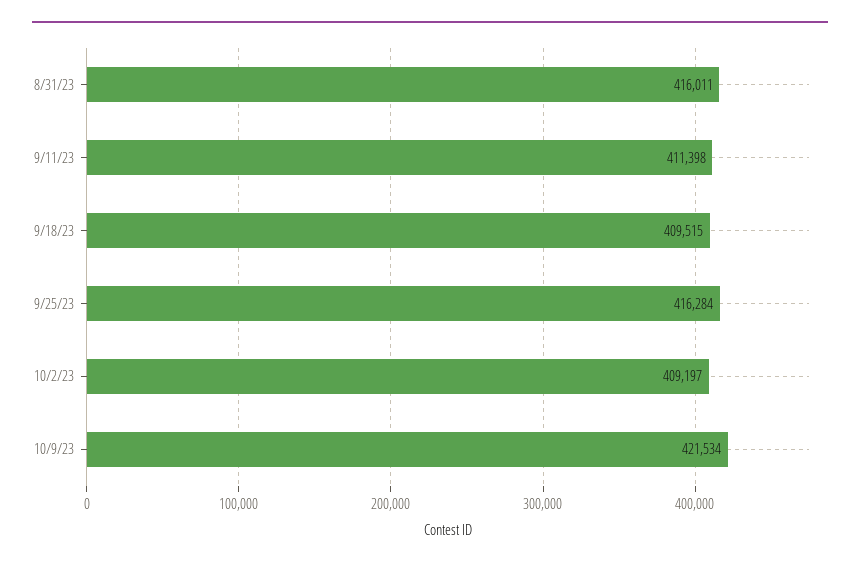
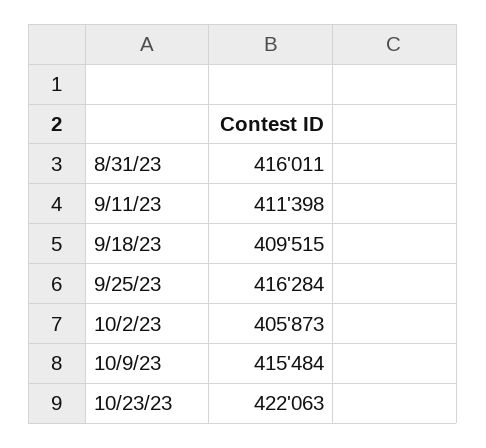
10/2/23: 409197 -> 405873
10/9/23: 421534 -> 415484
10/23/23: none -> 422063

